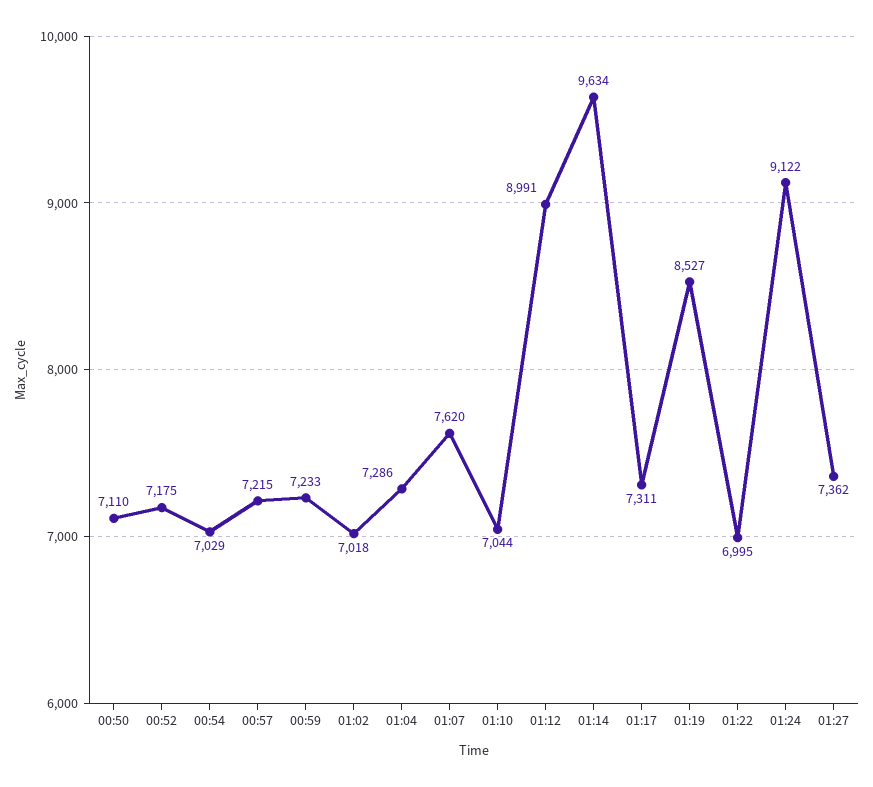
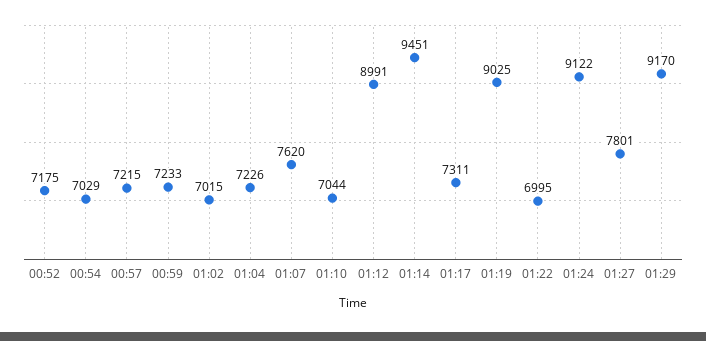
00:50: 7110 -> none
01:02: 7018 -> 7015
01:04: 7286 -> 7226
01:14: 9634 -> 9451
01:19: 8527 -> 9025
01:27: 7362 -> 7801
01:29: none -> 9170

